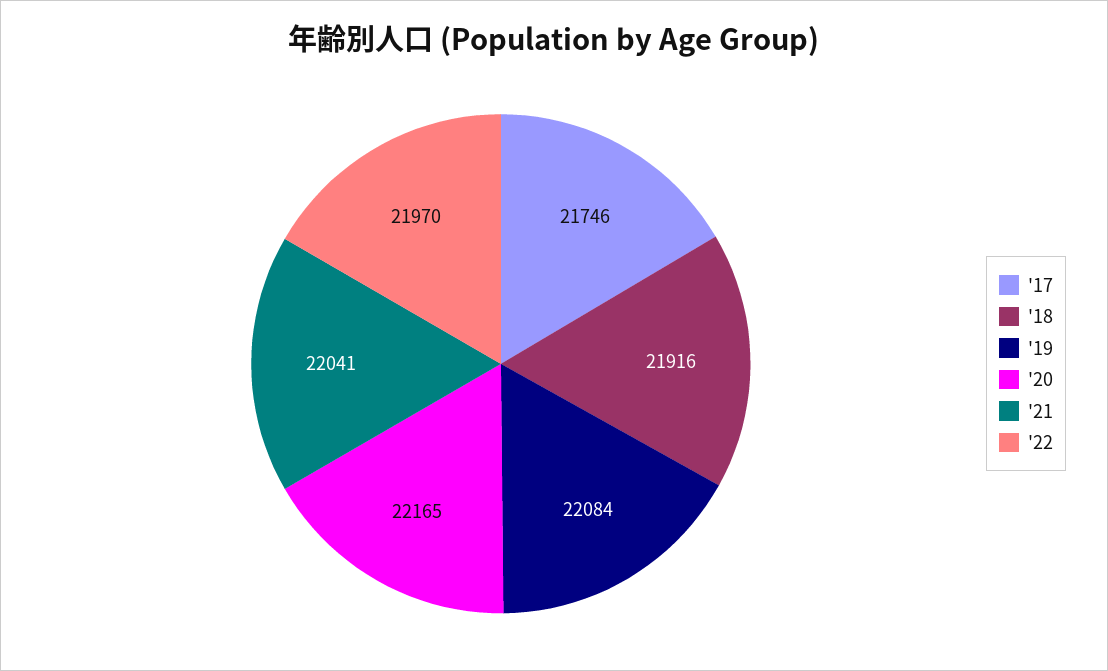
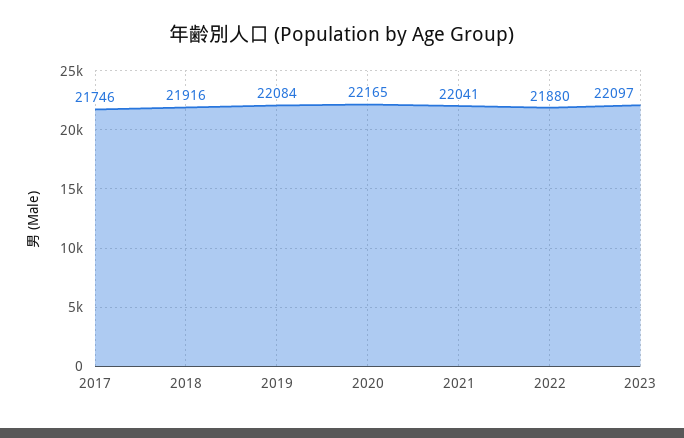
'22: 21970 -> 21880
2023: none -> 22097

